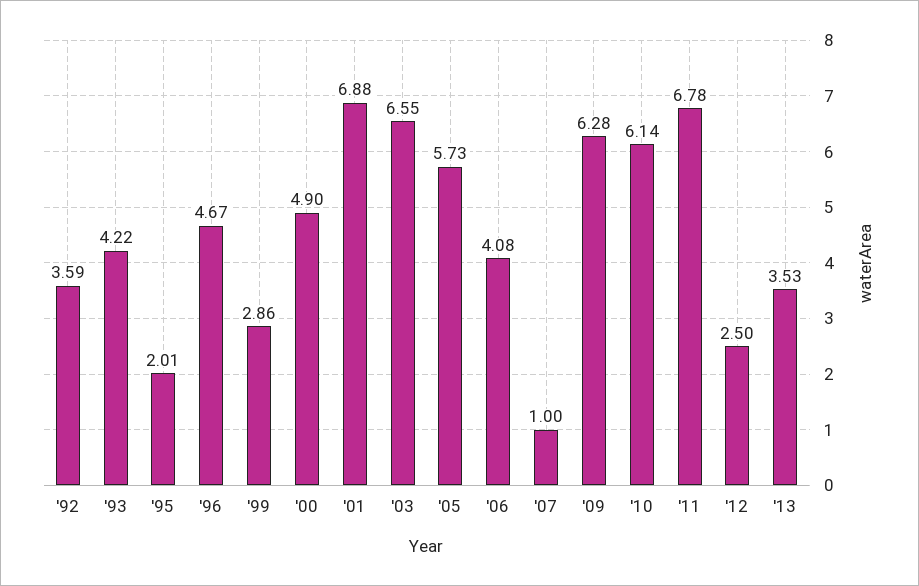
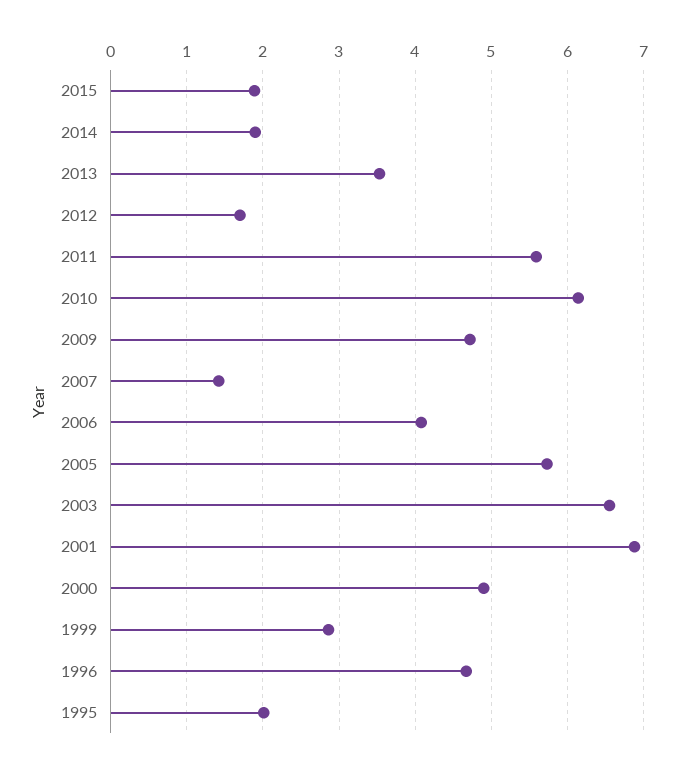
'92: 3.59 -> none
'93: 4.22 -> none
'07: 1 -> 1.4
'09: 6.28 -> 4.7
'11: 6.78 -> 5.6
'12: 2.5 -> 1.7
2015: none -> 1.9
2014: none -> 1.9

